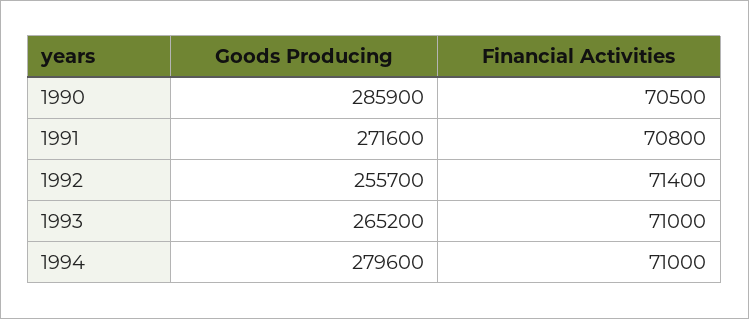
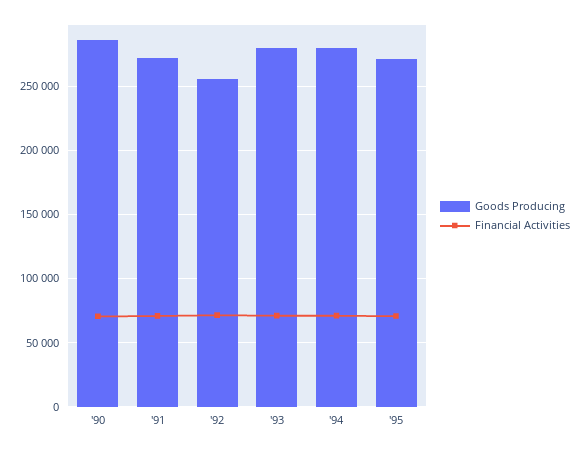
Goods Producing, 1993: 265200 -> 280000
Goods Producing, '95: none -> 270000
Financial Activities, '95: none -> 70000

